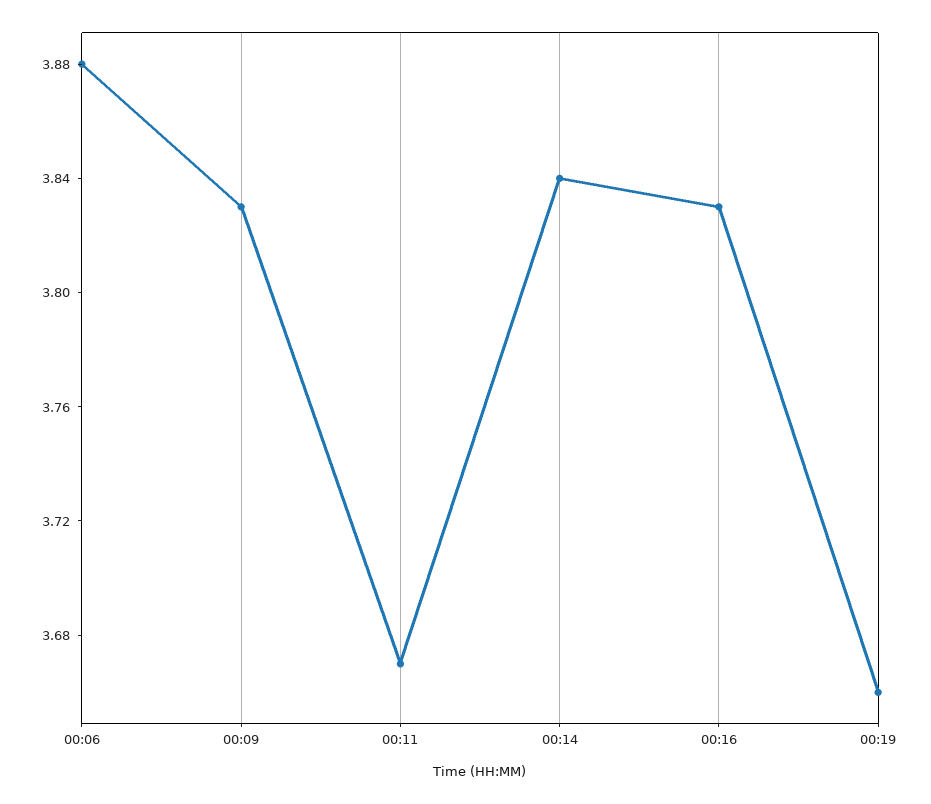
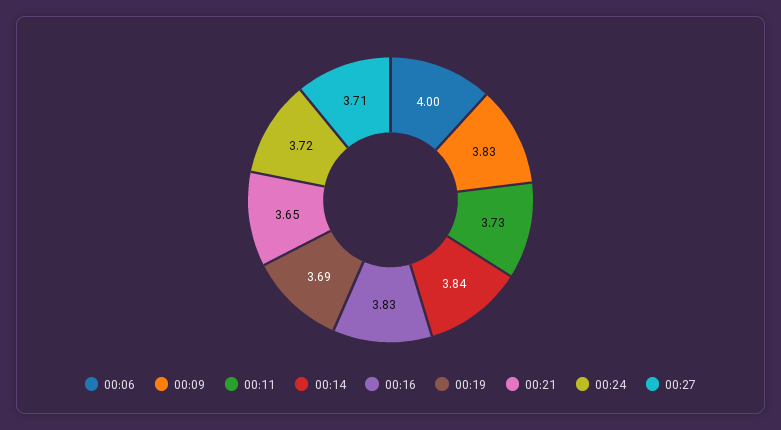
00:06: 3.88 -> 4
00:11: 3.67 -> 3.73
00:19: 3.66 -> 3.69
00:21: none -> 3.65
00:24: none -> 3.72
00:27: none -> 3.71

